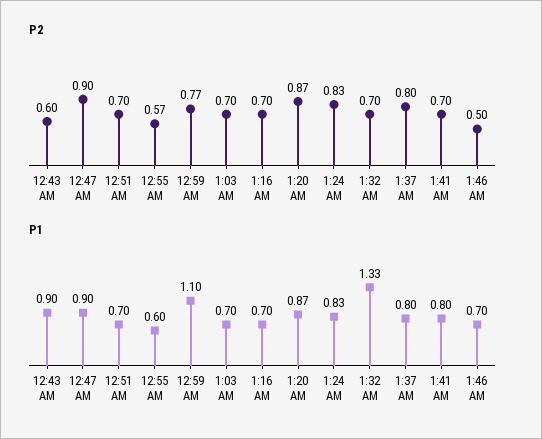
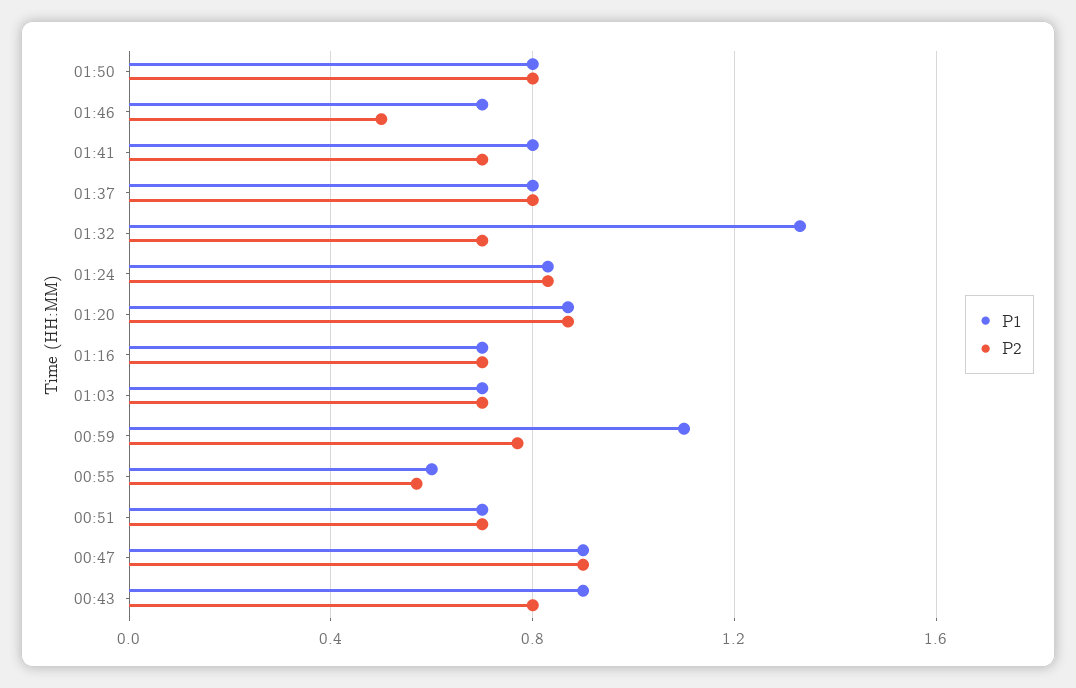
P2, 12:43 AM: 0.6 -> 0.8
P1, 01:50: none -> 0.8
P2, 01:50: none -> 0.8

